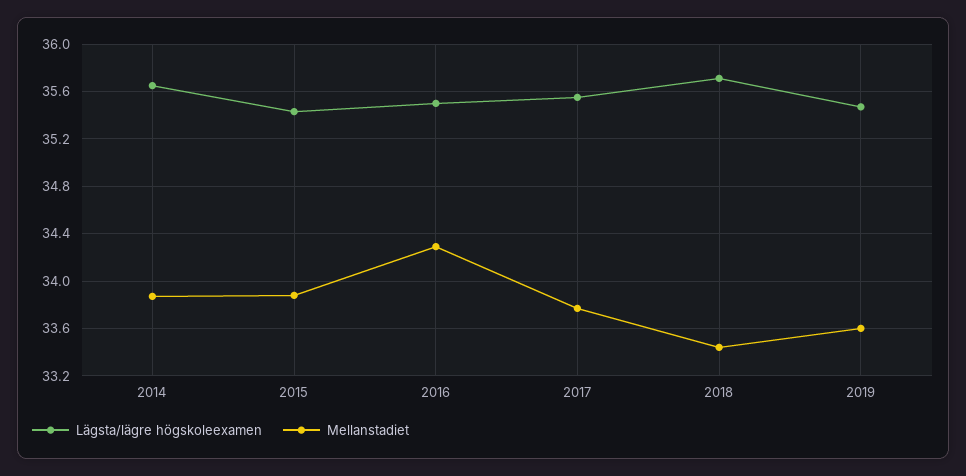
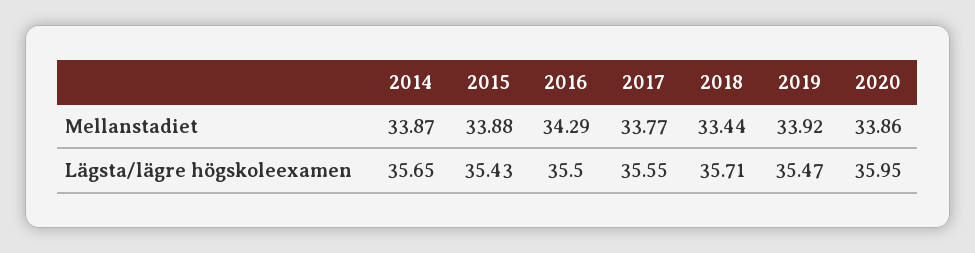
Mellanstadiet, 2019: 33.6 -> 33.92
Mellanstadiet, 2020: none -> 33.86
Lägsta/lägre högskoleexamen, 2020: none -> 35.95

